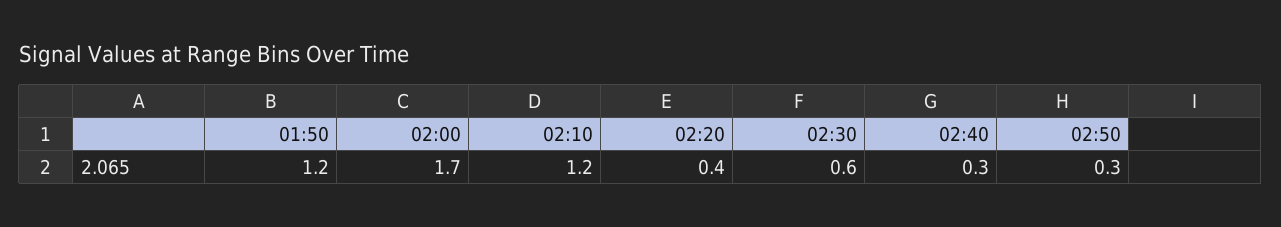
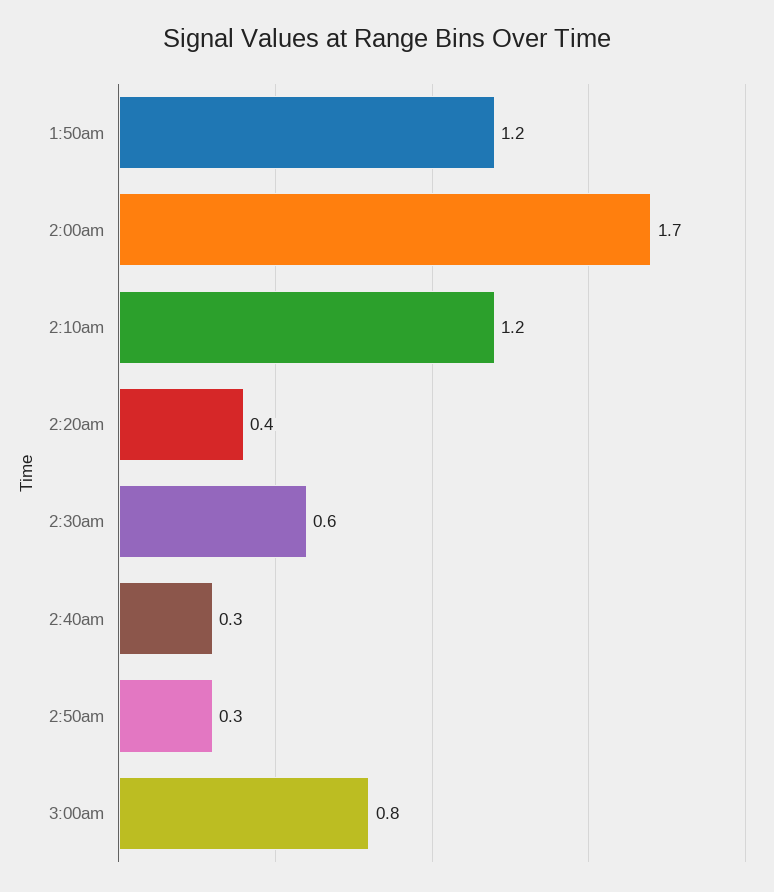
3:00am: none -> 0.8

